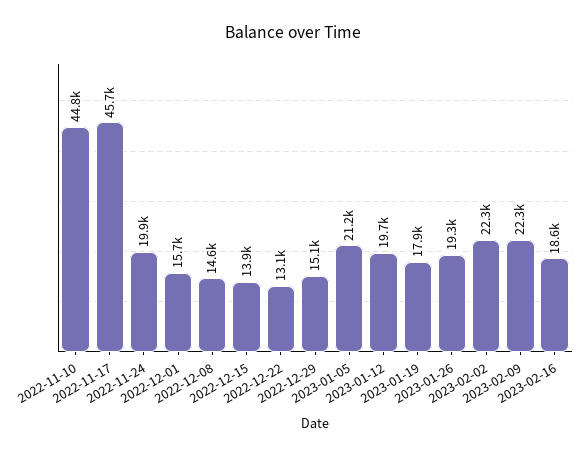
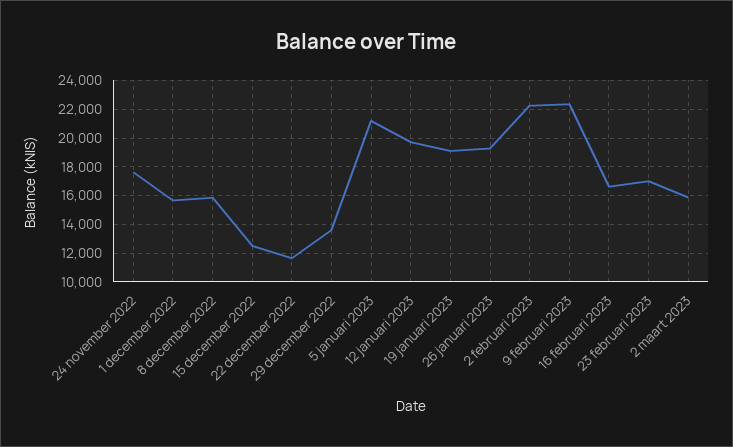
2022-11-10: 44800 -> none
2022-11-17: 45700 -> none
2022-11-24: 19900 -> 17500
2022-12-08: 14600 -> 16000
2022-12-15: 13900 -> 12500
2022-12-22: 13100 -> 11500
2022-12-29: 15100 -> 13500
2023-01-19: 17900 -> 19000
2023-02-16: 18600 -> 16500
23 februari 2023: none -> 17000
2 maart 2023: none -> 16000

